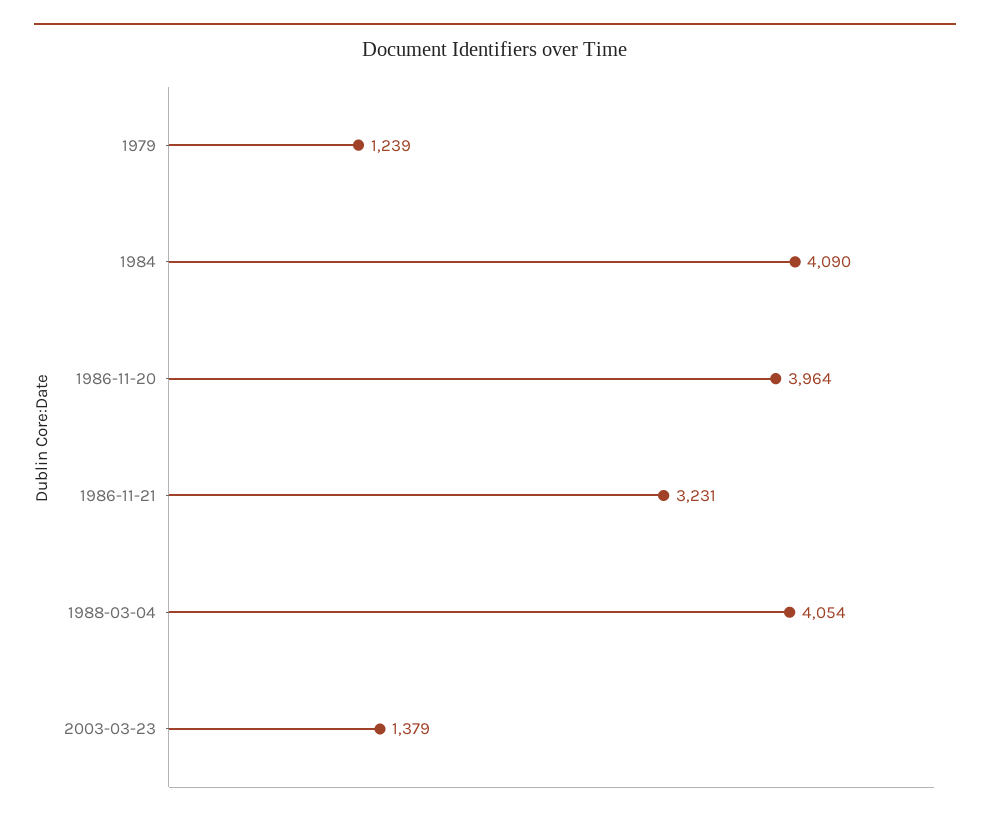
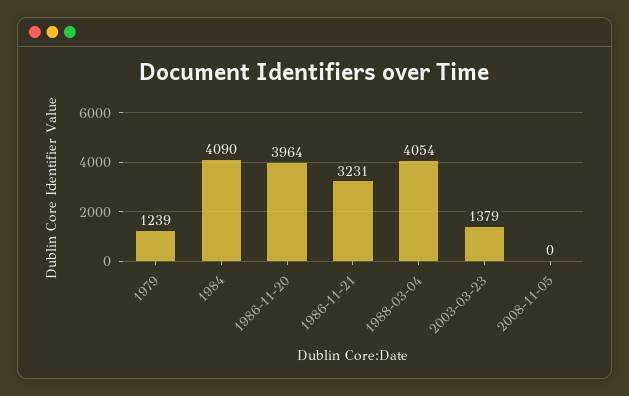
2008-11-05: none -> 0

